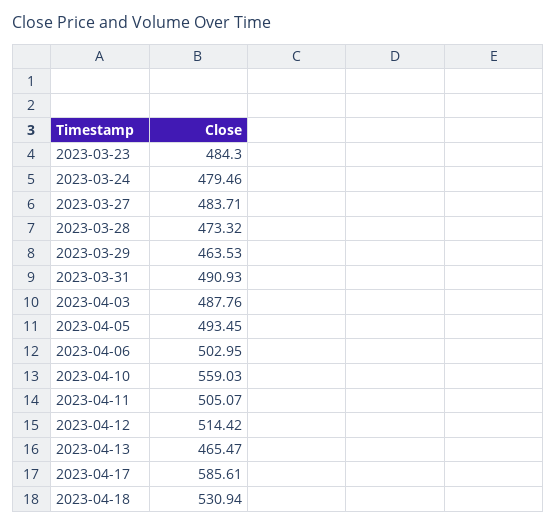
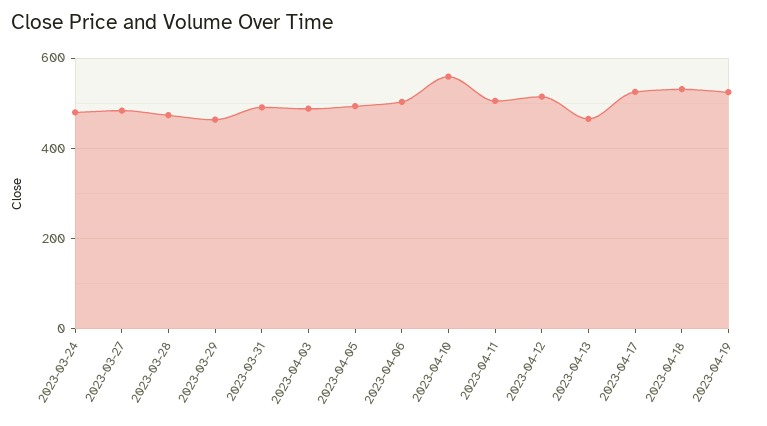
2023-03-23: 484.3 -> none
2023-04-17: 585.61 -> 520
2023-04-19: none -> 520

